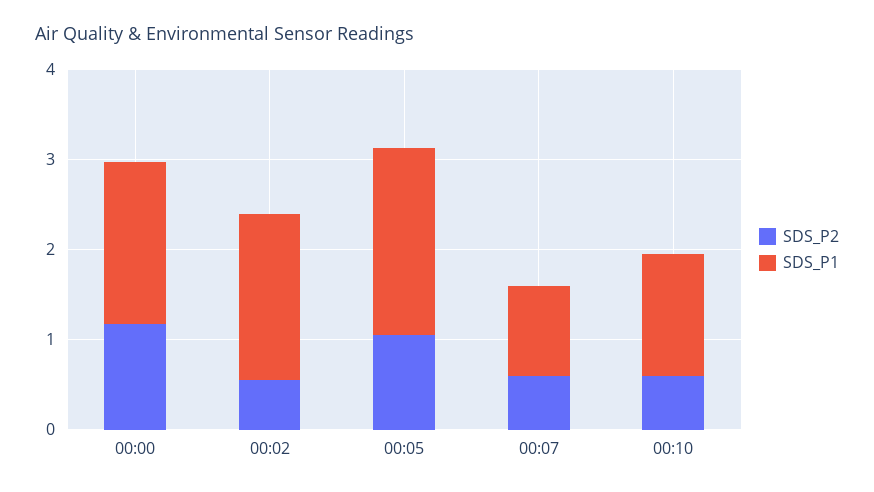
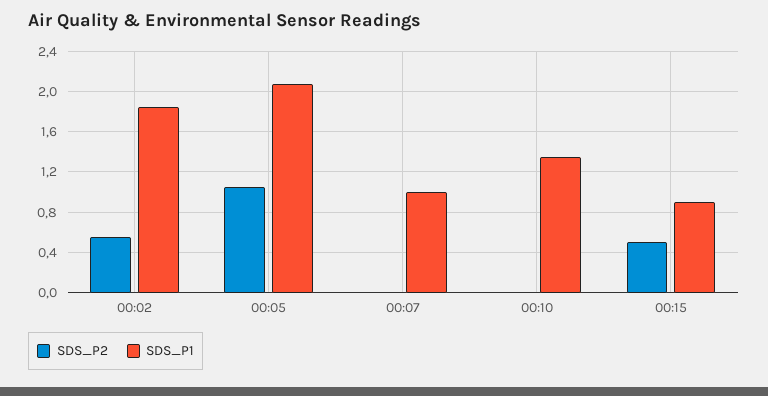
SDS_P2, 00:00: 1.2 -> none
SDS_P1, 00:00: 1.8 -> none
SDS_P2, 00:07: 0.6 -> 0
SDS_P2, 00:10: 0.6 -> 0
SDS_P2, 00:15: none -> 0.5
SDS_P1, 00:15: none -> 0.9

